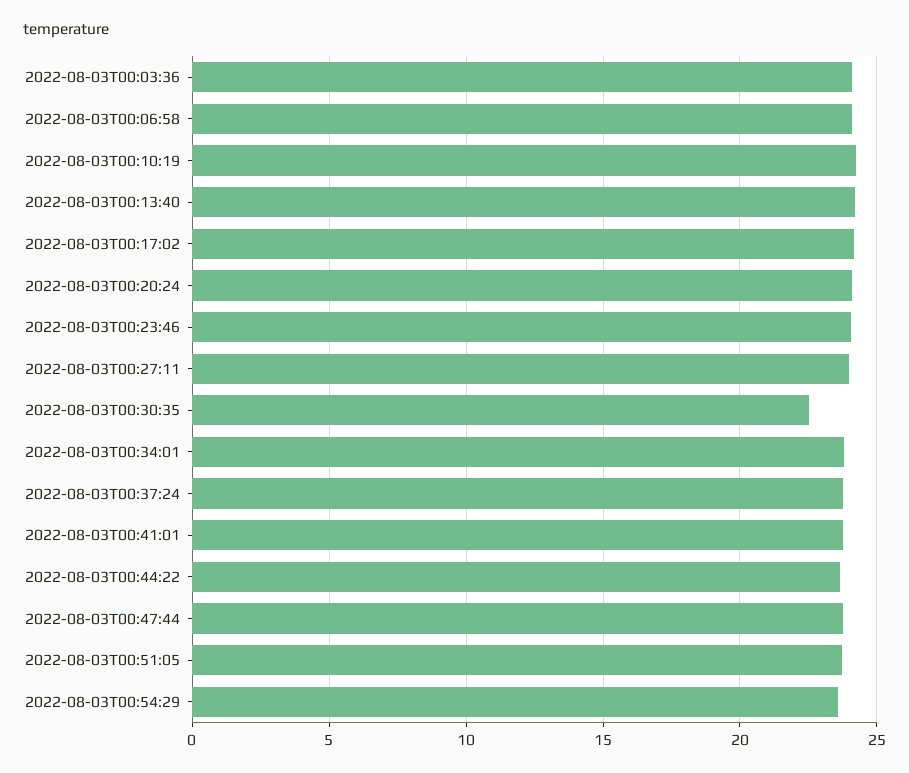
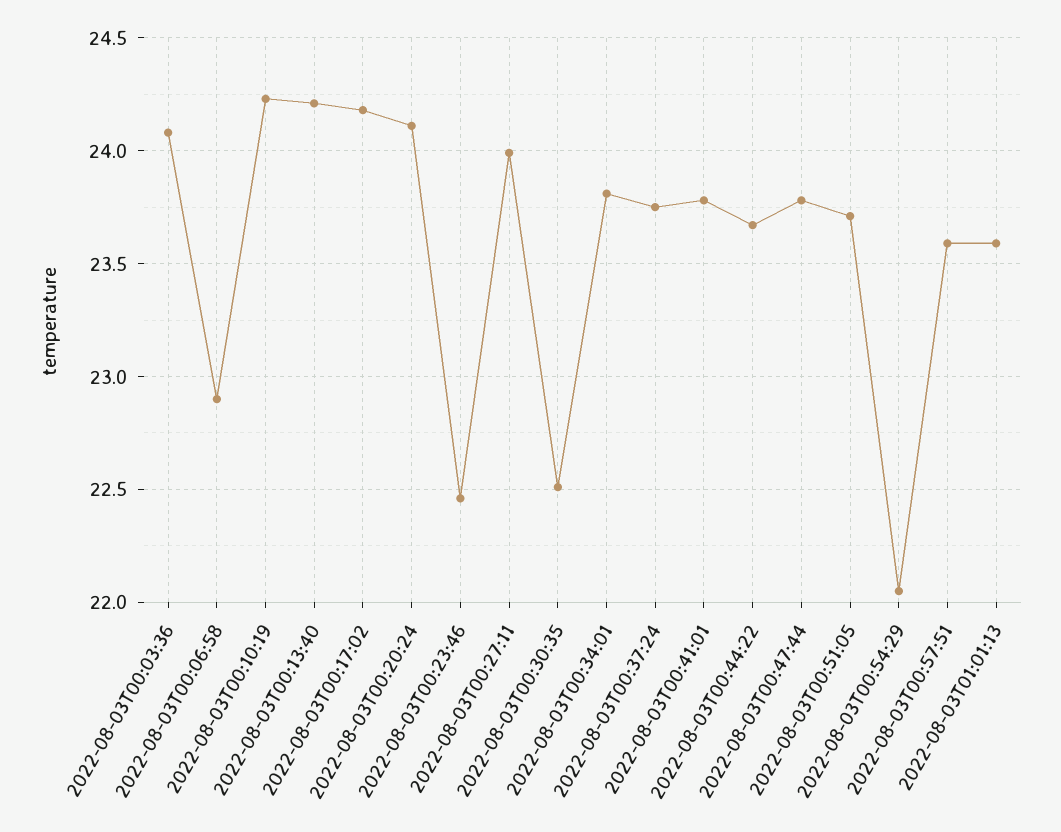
2022-08-03T00:06:58: 24 -> 22.9
2022-08-03T00:23:46: 24 -> 22.45
2022-08-03T00:54:29: 23.5 -> 22.05
2022-08-03T00:57:51: none -> 23.6
2022-08-03T01:01:13: none -> 23.6

